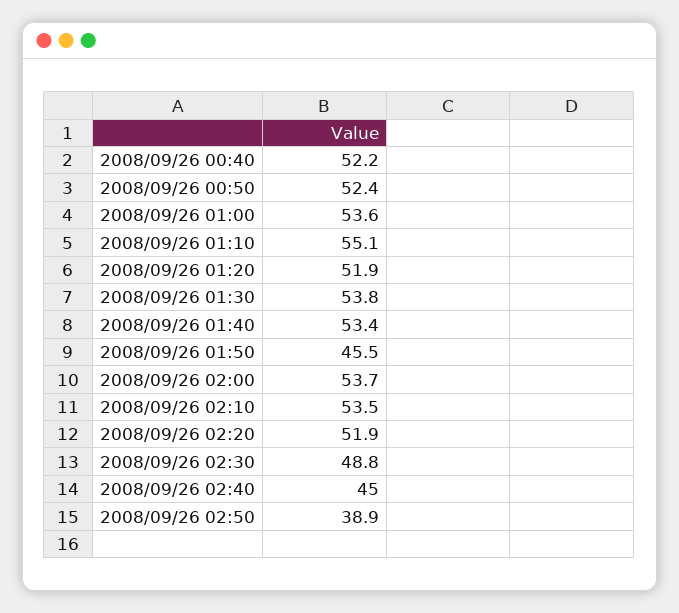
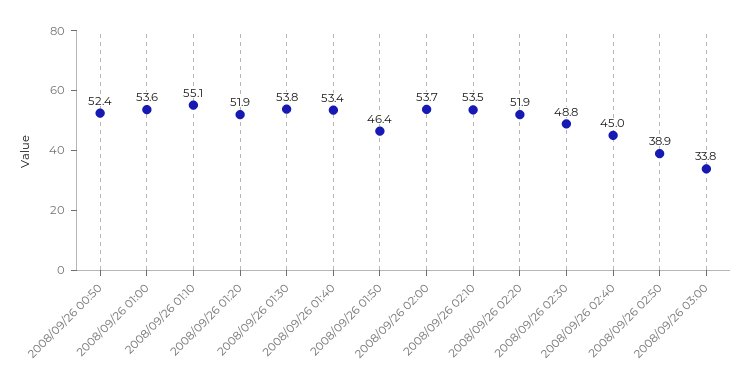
2008/09/26 00:40: 52.2 -> none
2008/09/26 01:50: 45.5 -> 46.4
2008/09/26 03:00: none -> 33.8

